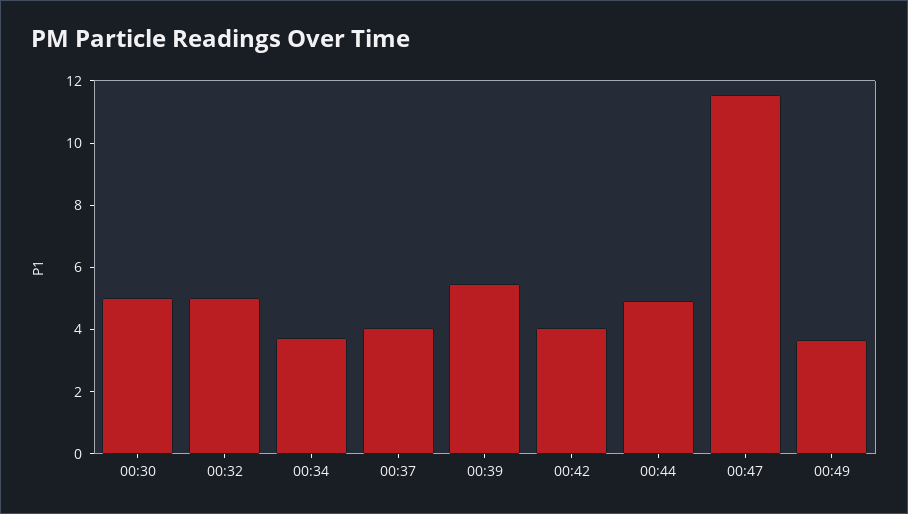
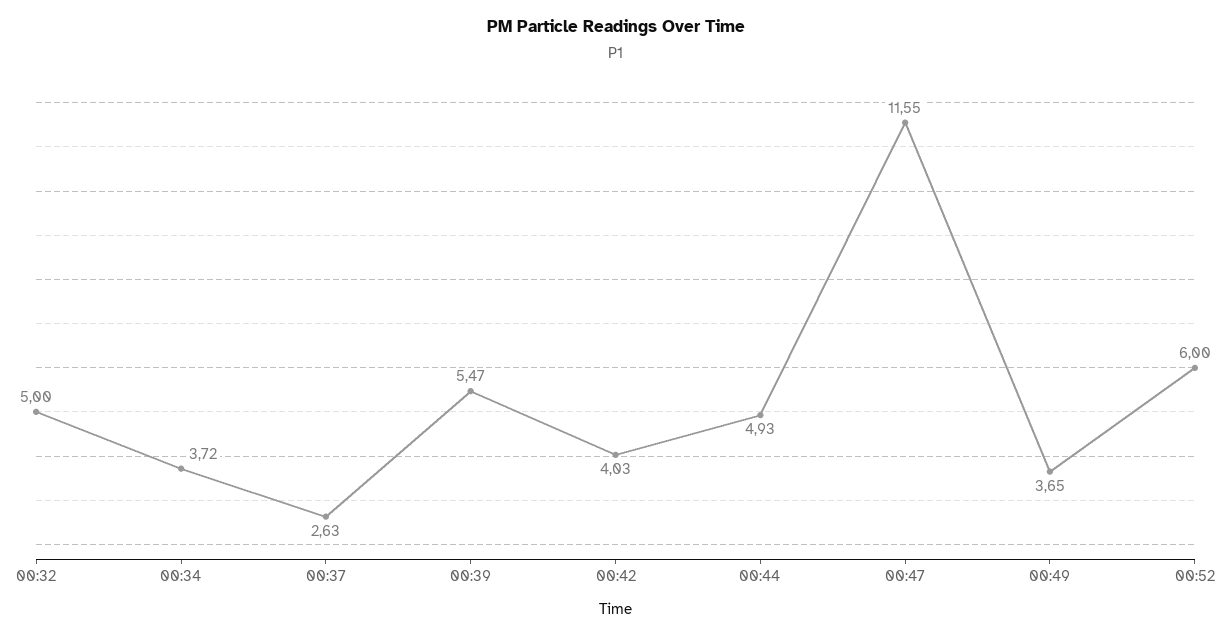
00:30: 5 -> none
00:37: 4 -> 2.63
00:52: none -> 6

